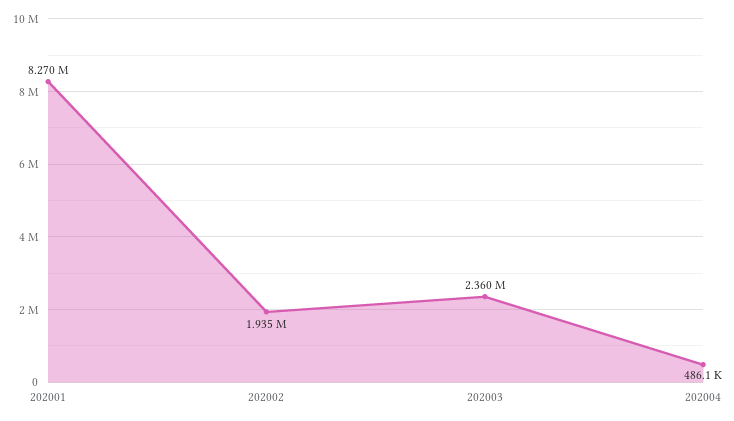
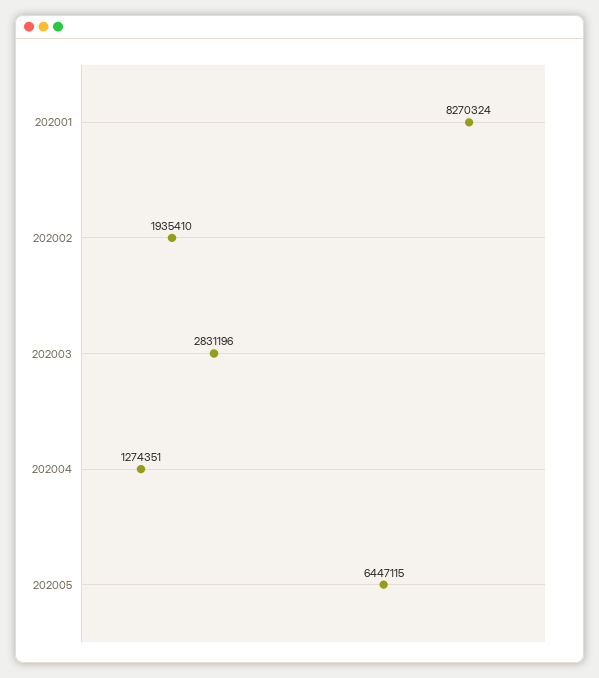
202003: 2360000 -> 2831196
202004: 486100 -> 1274351
202005: none -> 6447115

